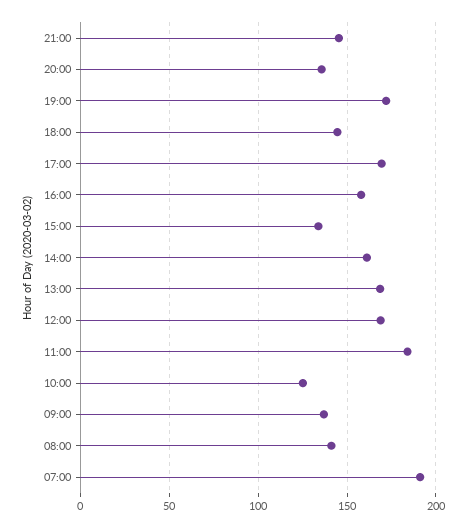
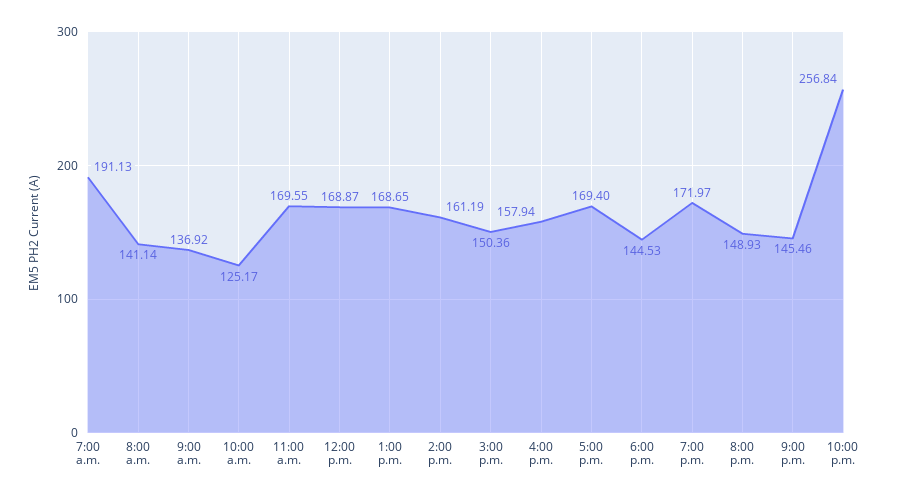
20:00: 135 -> 148.93
15:00: 135 -> 150.36
11:00: 185 -> 169.55
10:00 p.m.: none -> 256.84

